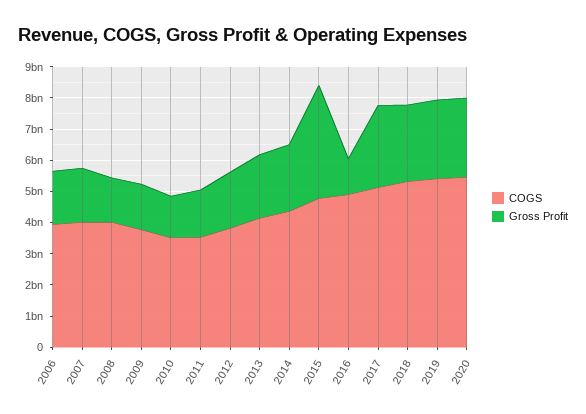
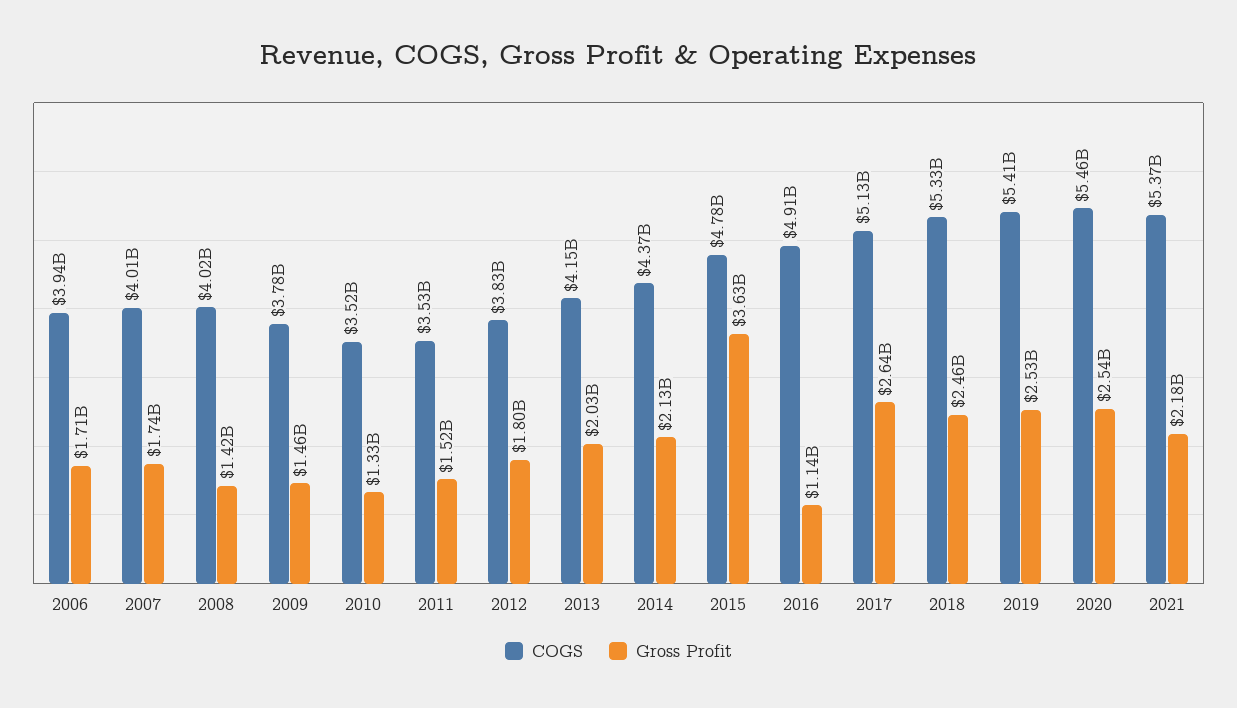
COGS, 2021: none -> 5370000000
Gross Profit, 2021: none -> 2180000000

